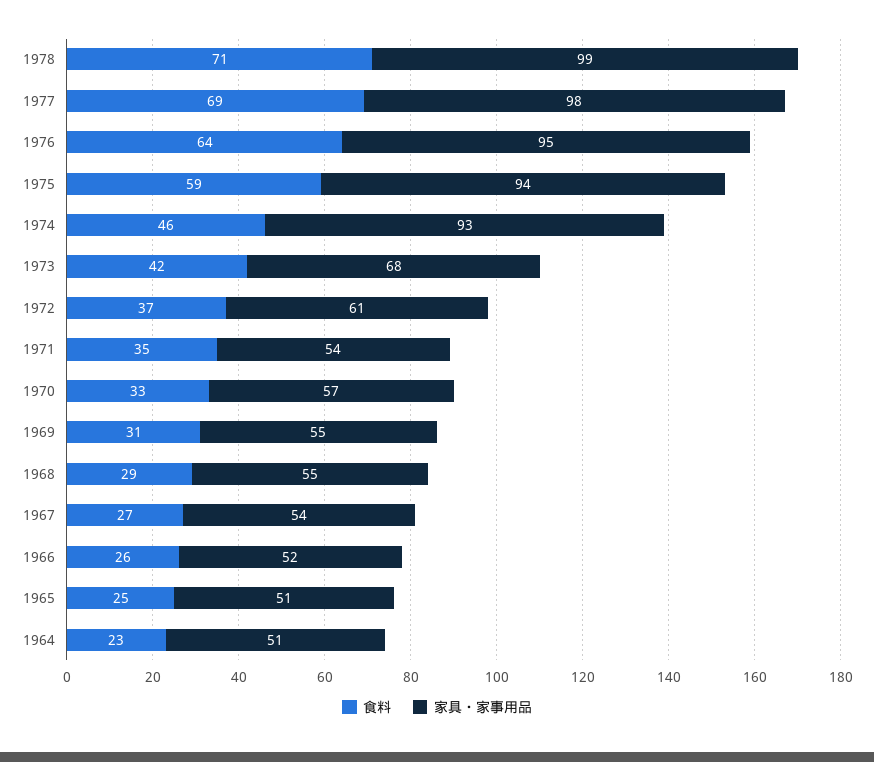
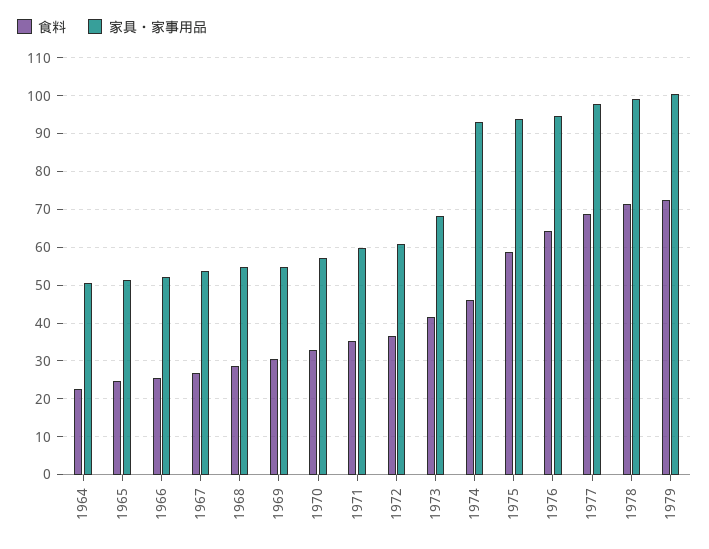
家具・家事用品, 1971: 54 -> 60
食料, 1979: none -> 72
家具・家事用品, 1979: none -> 100

